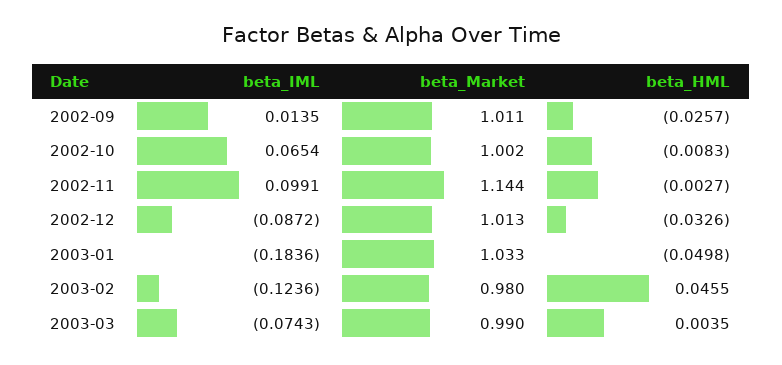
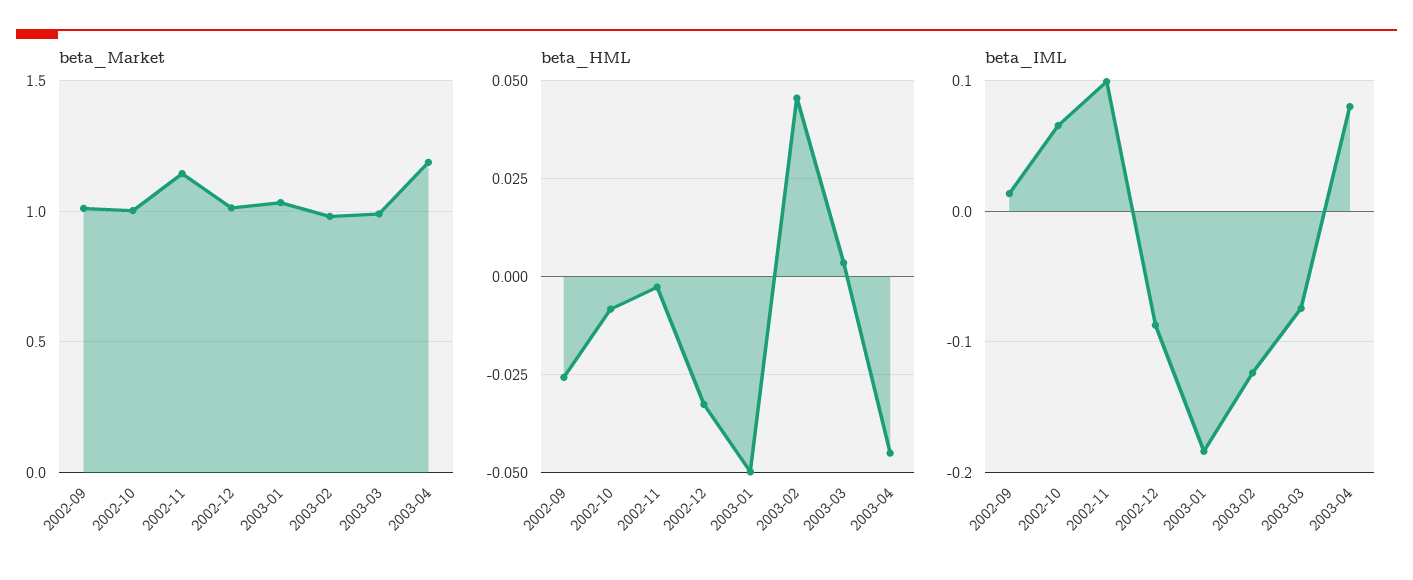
beta_Market, 2003-04: none -> 1.2
beta_HML, 2003-04: none -> -0.045
beta_IML, 2003-04: none -> 0.08

